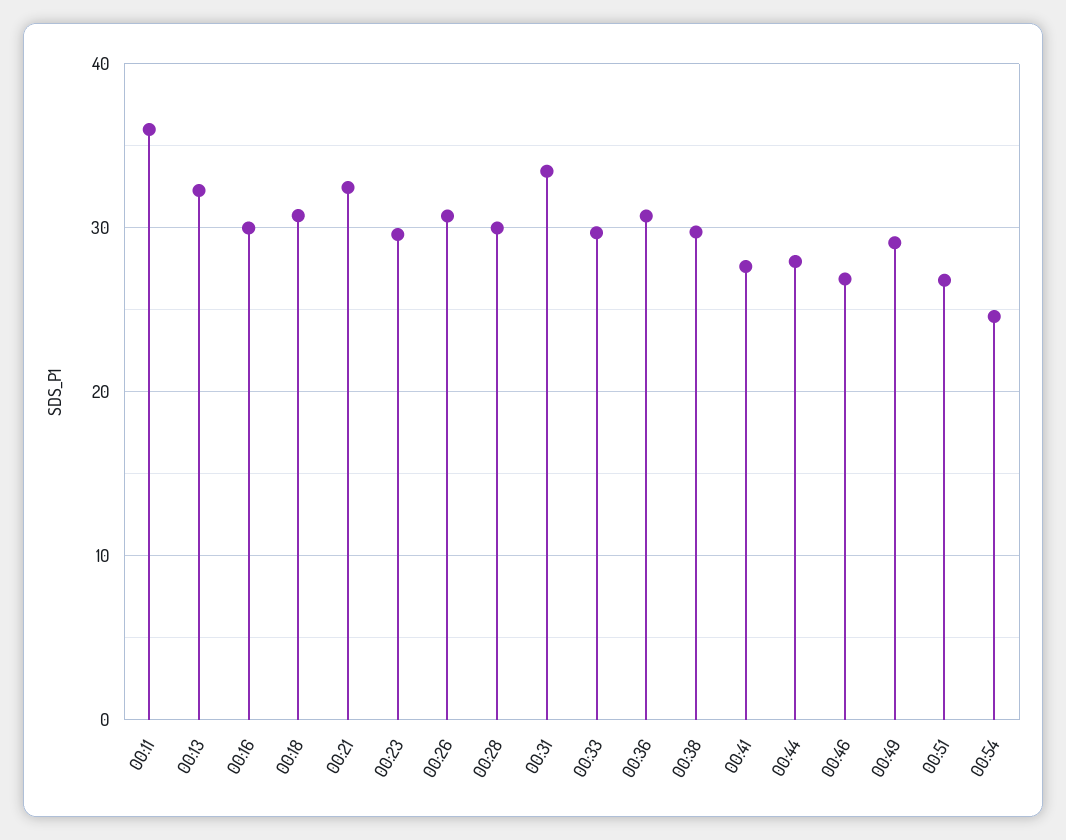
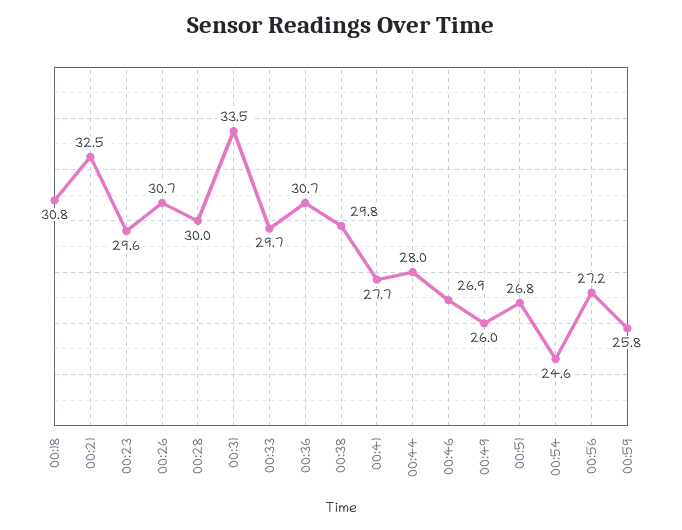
00:11: 36 -> none
00:13: 32 -> none
00:16: 30 -> none
00:49: 29 -> 26
00:56: none -> 27.2
00:59: none -> 25.8

